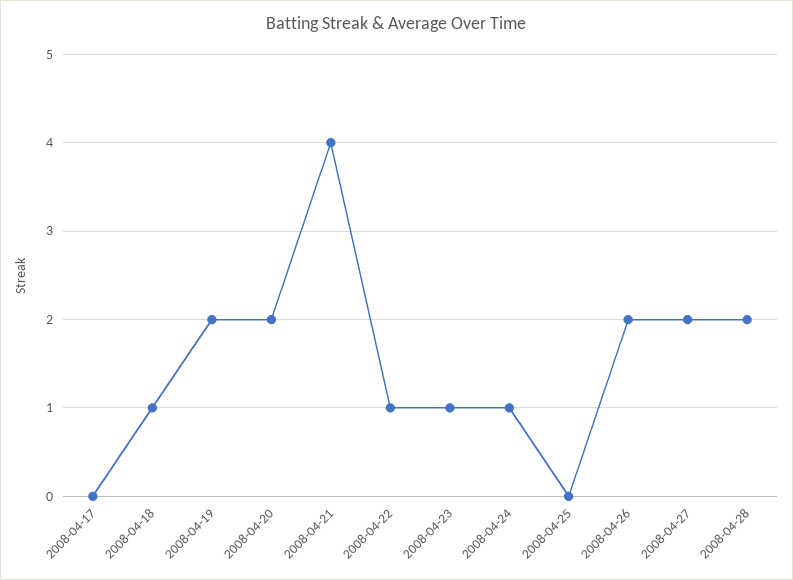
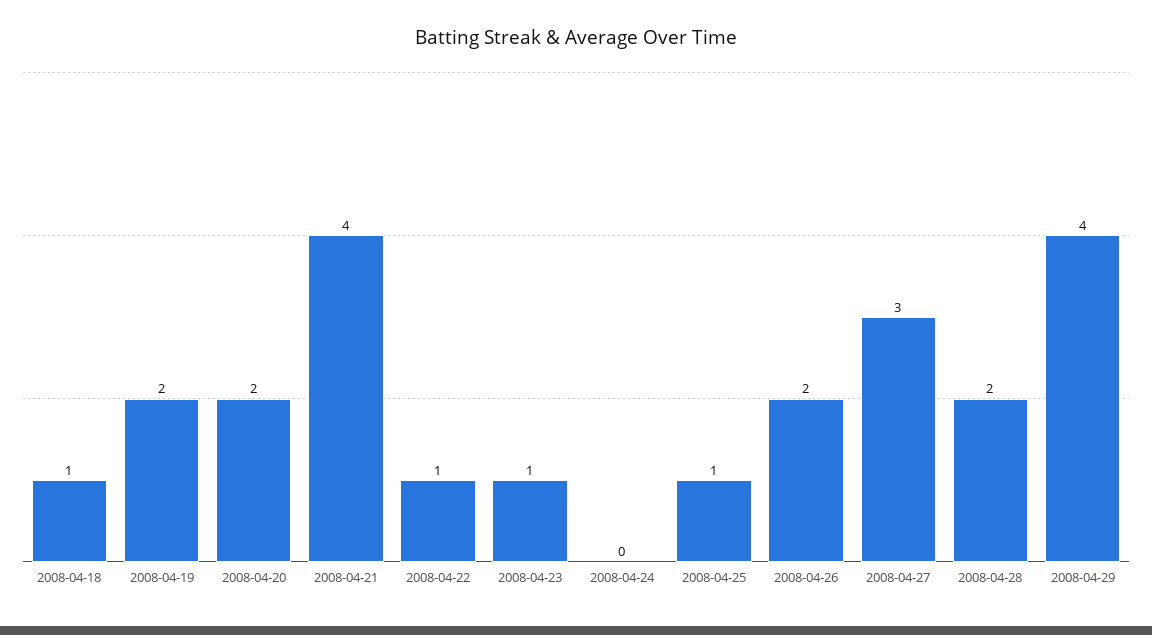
2008-04-17: 0 -> none
2008-04-24: 1 -> 0
2008-04-25: 0 -> 1
2008-04-27: 2 -> 3
2008-04-29: none -> 4

